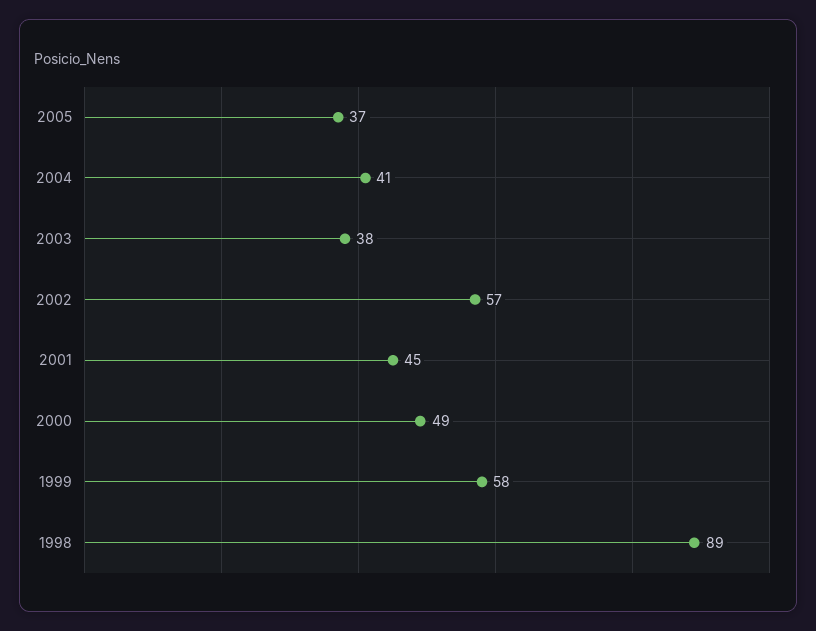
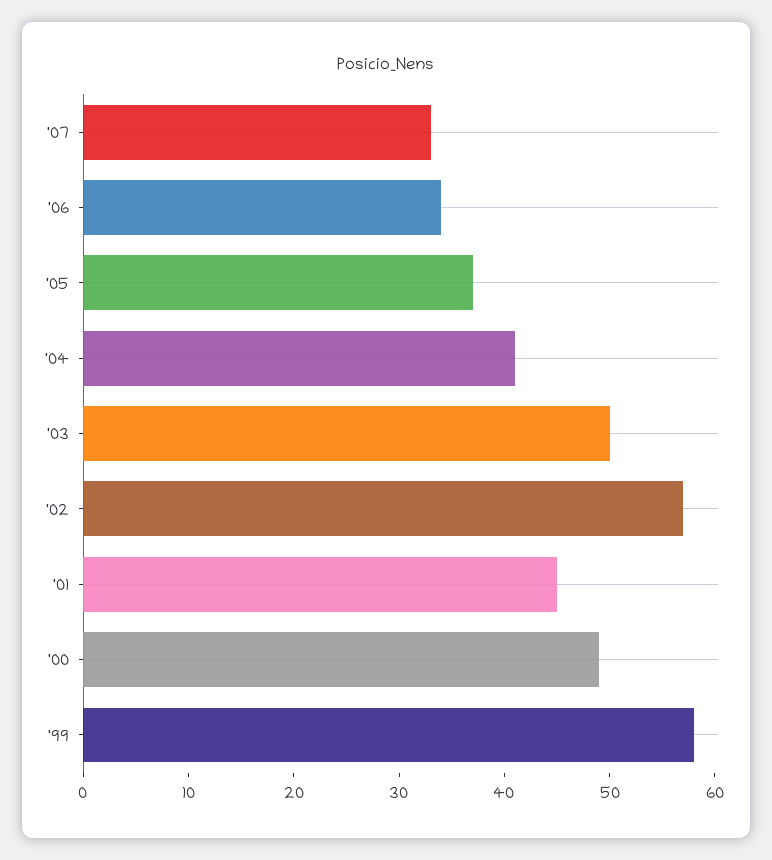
2003: 38 -> 50
1998: 89 -> none
'07: none -> 33
'06: none -> 34

